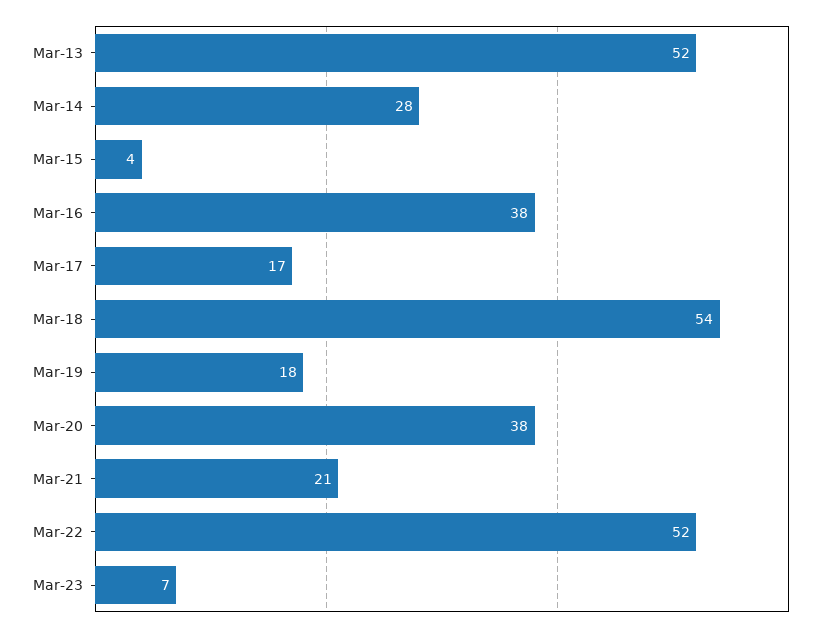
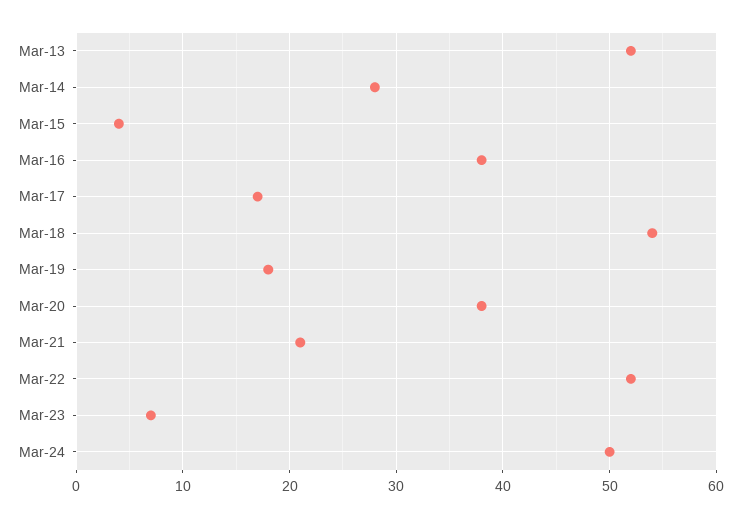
Mar-24: none -> 50

